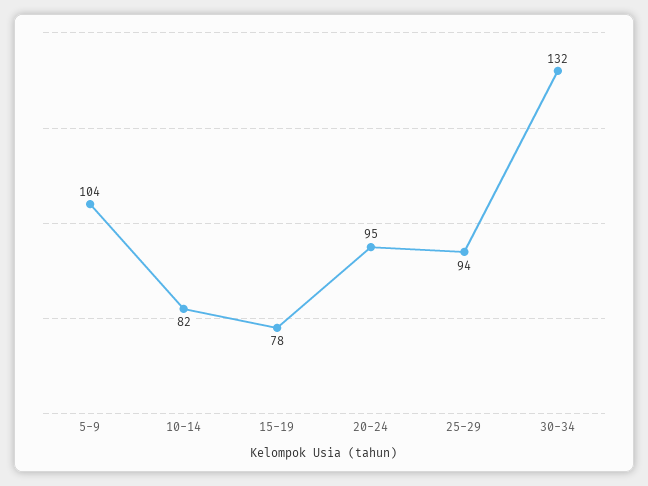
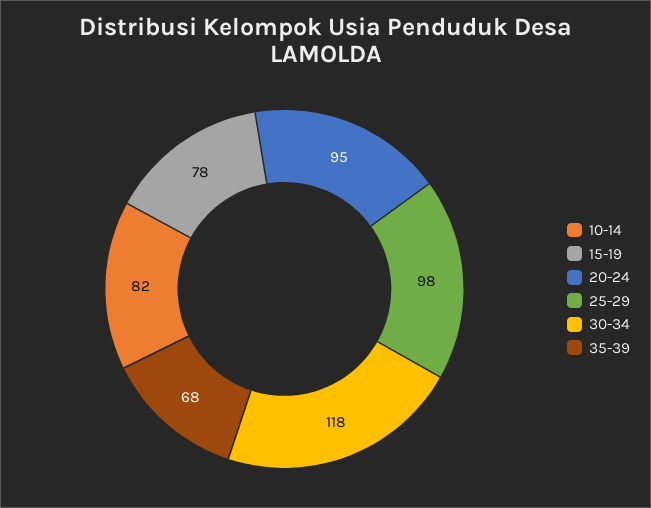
5-9: 104 -> none
25-29: 94 -> 98
30-34: 132 -> 118
35-39: none -> 68

